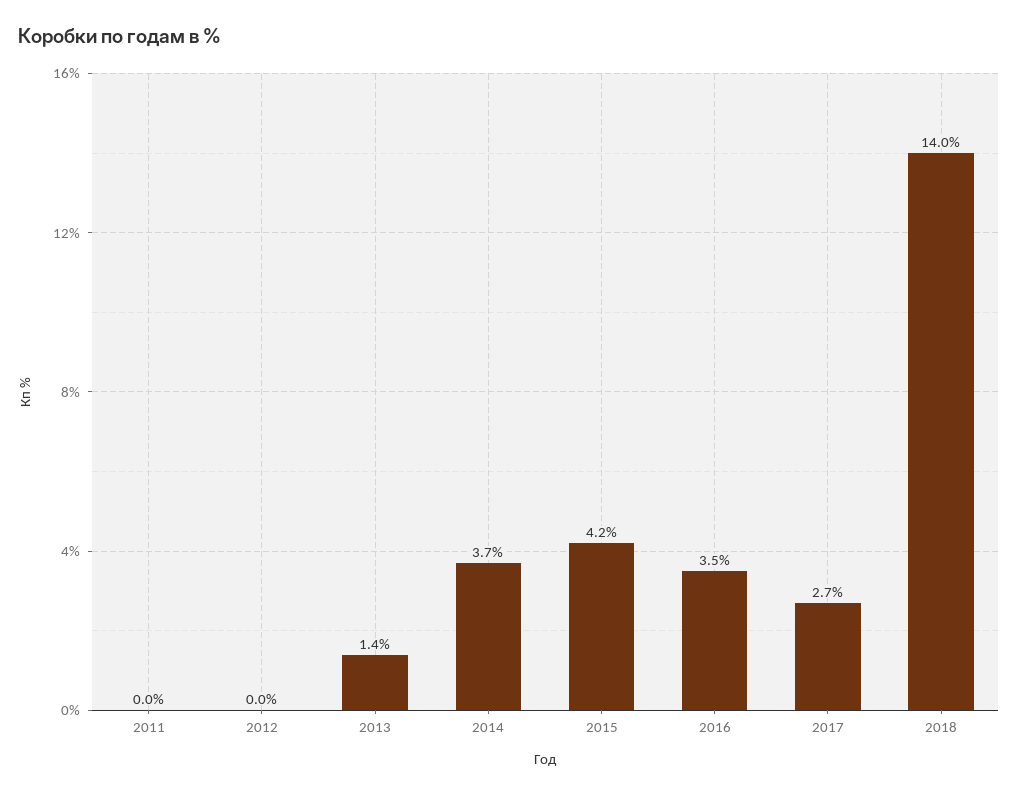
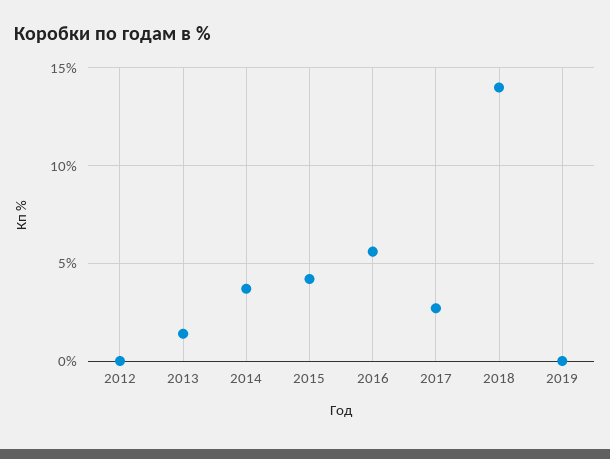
2011: 0 -> none
2016: 3.5 -> 5.5
2019: none -> 0

